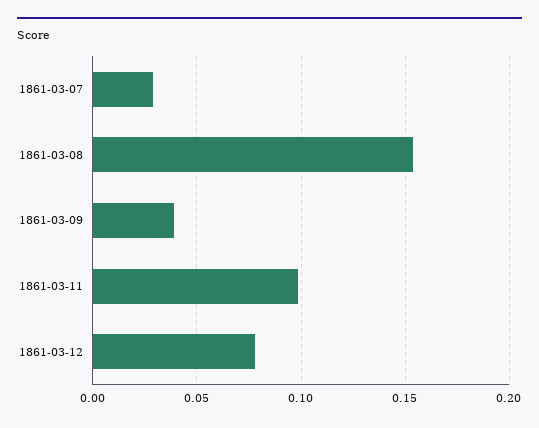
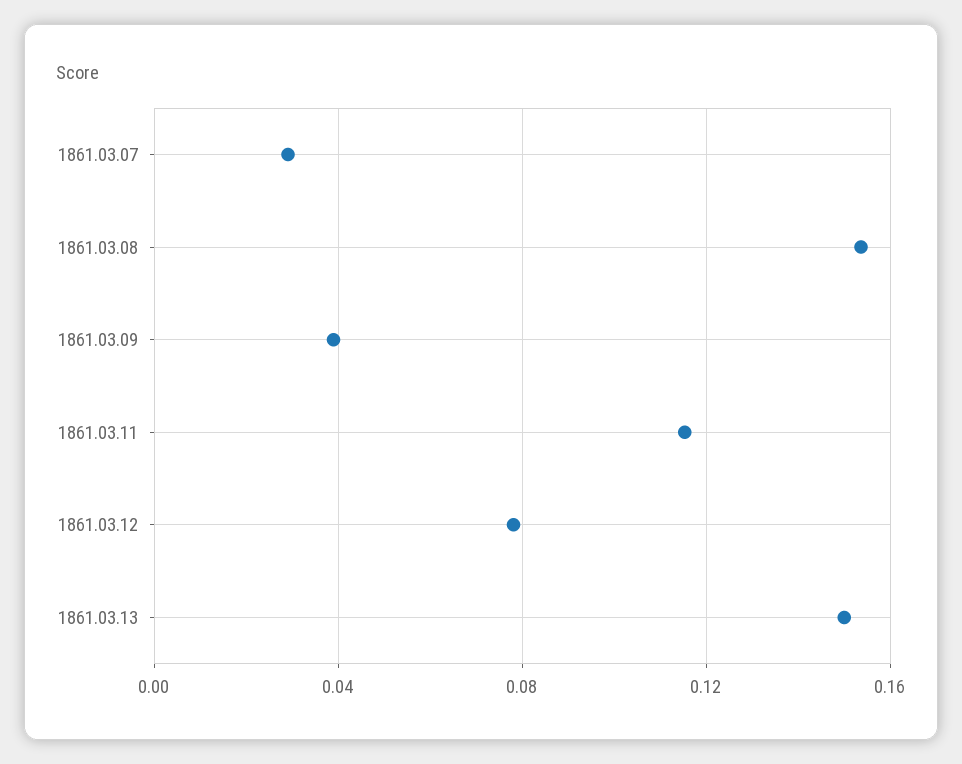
1861-03-11: 0.1 -> 0.115
1861.03.13: none -> 0.15

